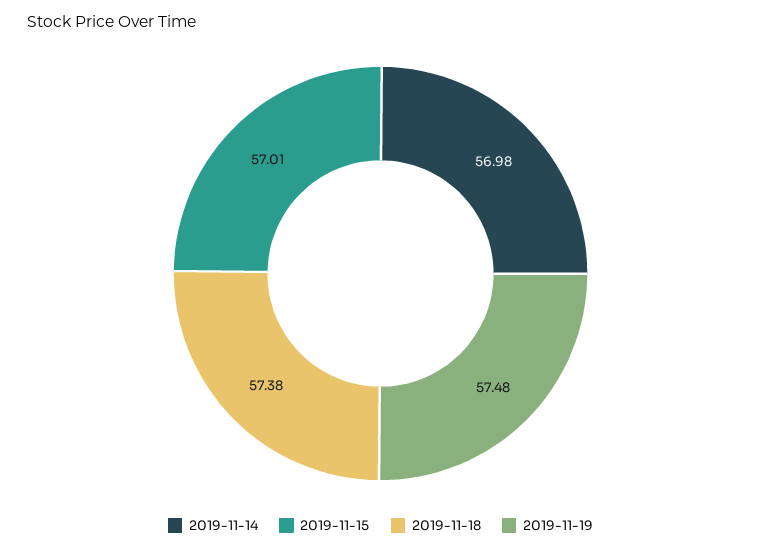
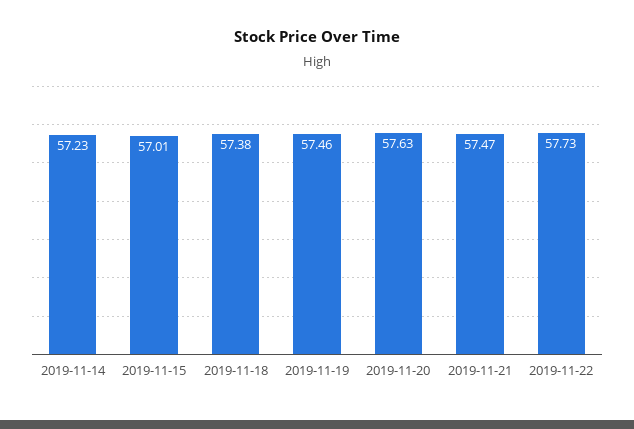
2019-11-14: 56.98 -> 57.23
2019-11-19: 57.48 -> 57.46
2019-11-20: none -> 57.63
2019-11-21: none -> 57.47
2019-11-22: none -> 57.73

